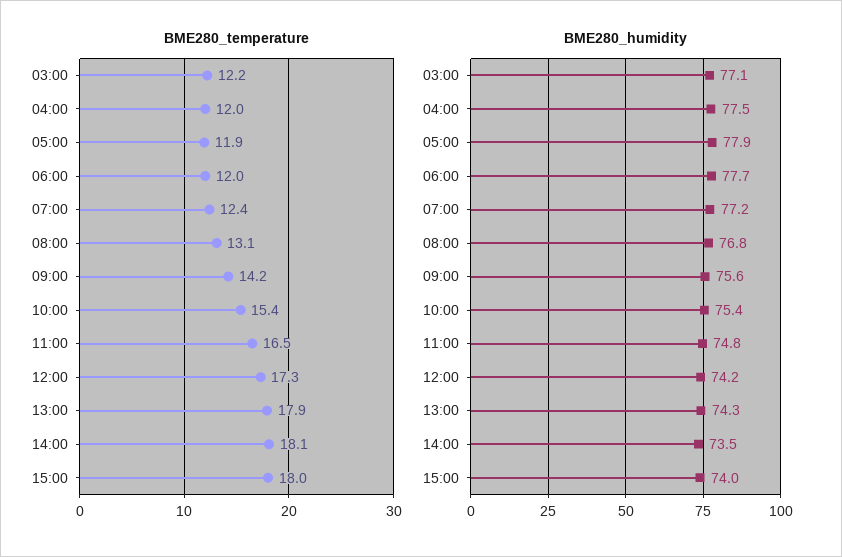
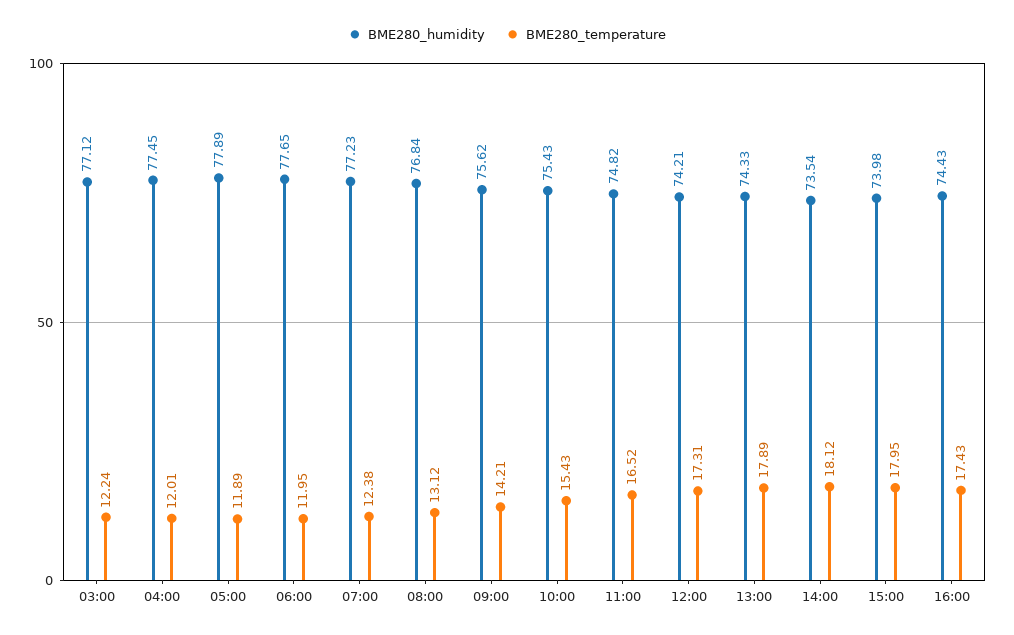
BME280_humidity, 16:00: none -> 74.43
BME280_temperature, 16:00: none -> 17.43

